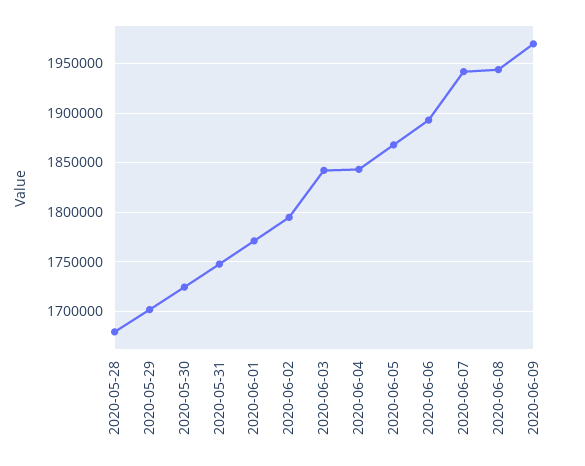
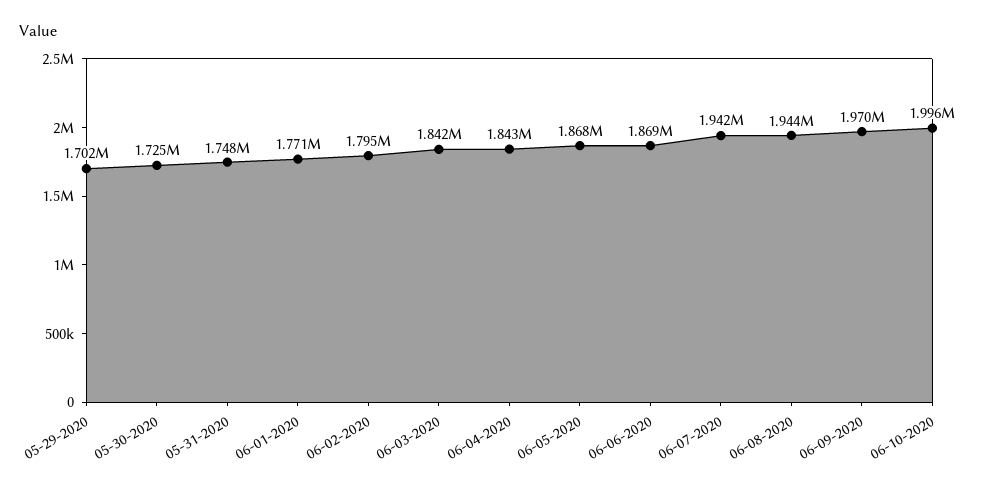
2020-05-28: 1680000 -> none
2020-06-06: 1890000 -> 1869000
06-10-2020: none -> 1996000

